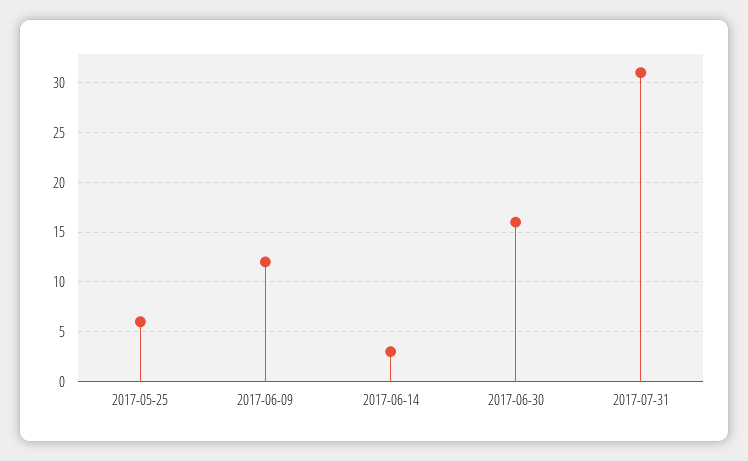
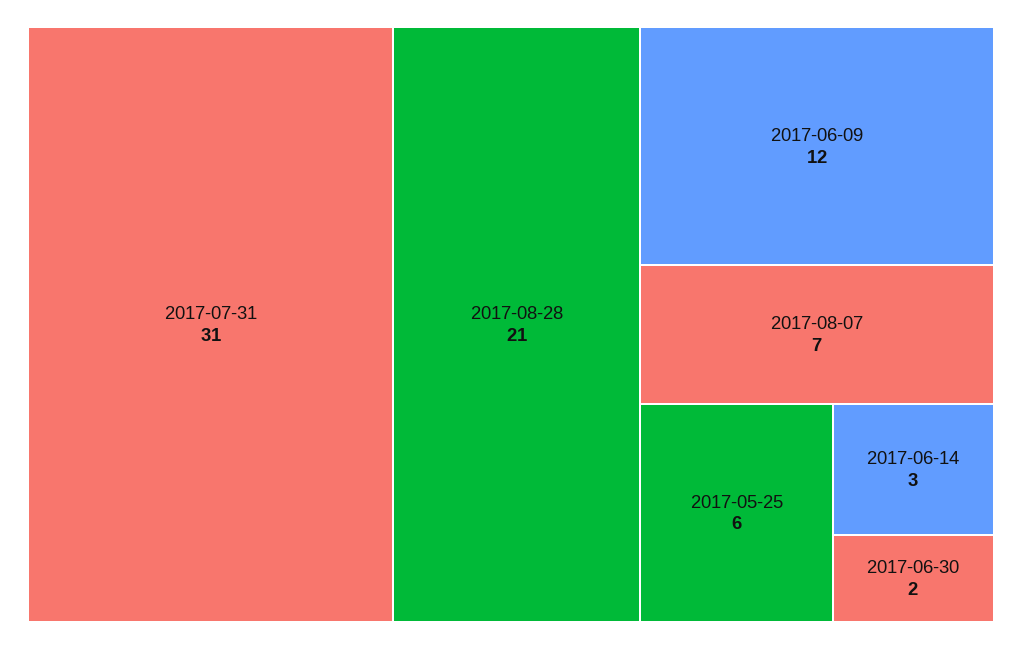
2017-06-30: 16 -> 2
2017-08-28: none -> 21
2017-08-07: none -> 7

